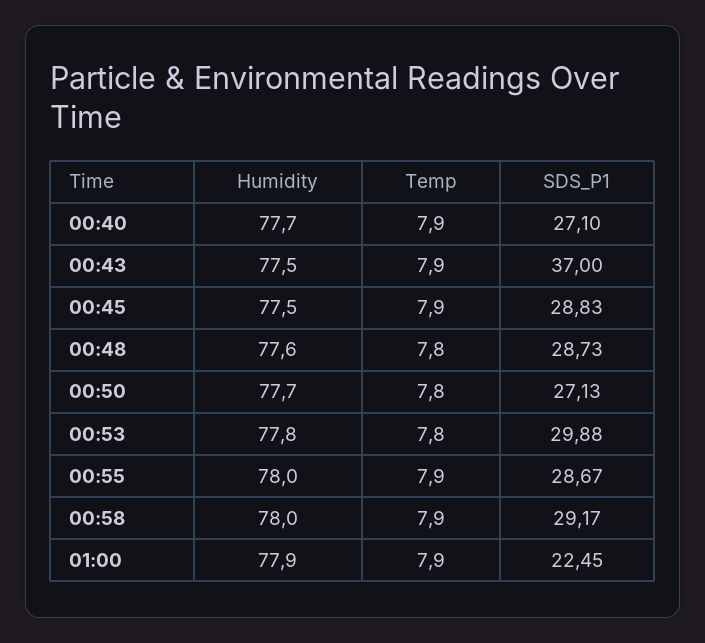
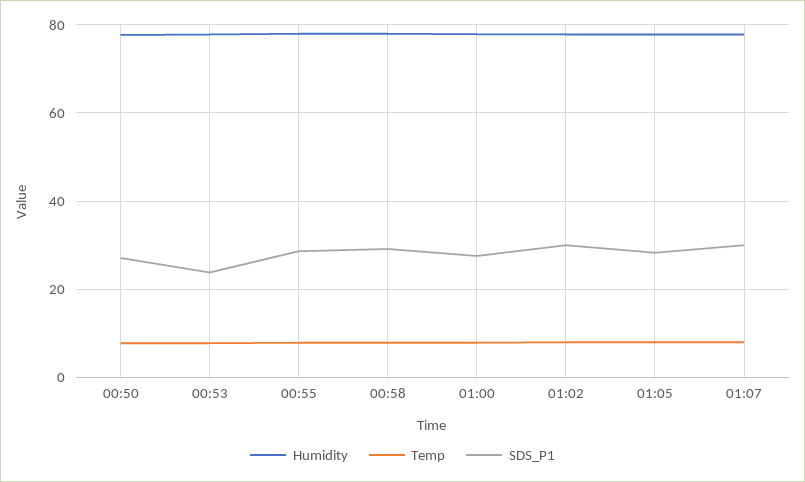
Humidity, 00:40: 77.7 -> none
Temp, 00:40: 7.9 -> none
SDS_P1, 00:40: 27.1 -> none
Humidity, 00:43: 77.5 -> none
Temp, 00:43: 7.9 -> none
SDS_P1, 00:43: 37 -> none
Humidity, 00:45: 77.5 -> none
Temp, 00:45: 7.9 -> none
SDS_P1, 00:45: 28.83 -> none
Humidity, 00:48: 77.6 -> none
Temp, 00:48: 7.8 -> none
SDS_P1, 00:48: 28.73 -> none
SDS_P1, 00:53: 29.88 -> 24
SDS_P1, 01:00: 22.45 -> 28
Humidity, 01:02: none -> 78
Temp, 01:02: none -> 8
SDS_P1, 01:02: none -> 30
Humidity, 01:05: none -> 78
Temp, 01:05: none -> 8
SDS_P1, 01:05: none -> 28
Humidity, 01:07: none -> 78
Temp, 01:07: none -> 8
SDS_P1, 01:07: none -> 30

